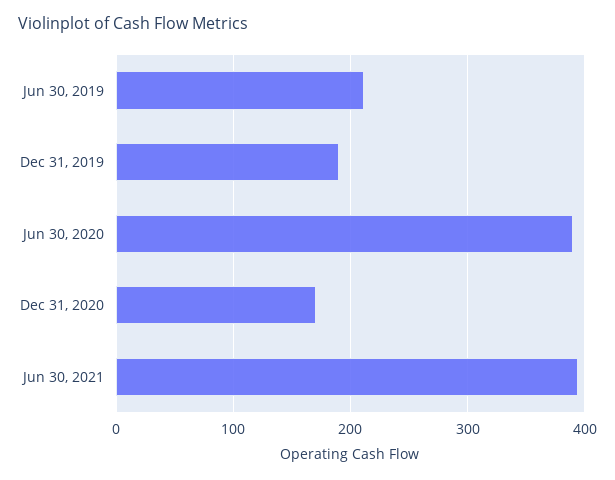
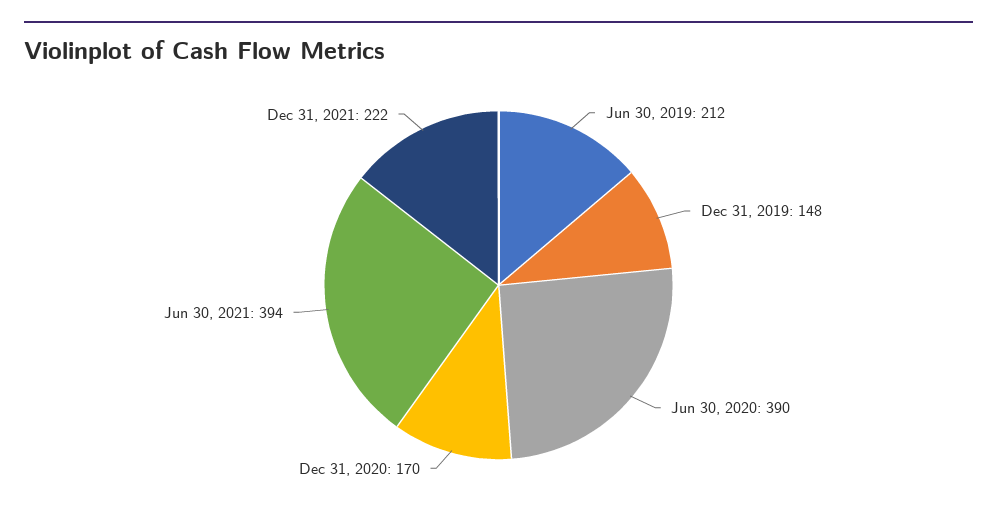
Dec 31, 2019: 190 -> 148
Dec 31, 2021: none -> 222

